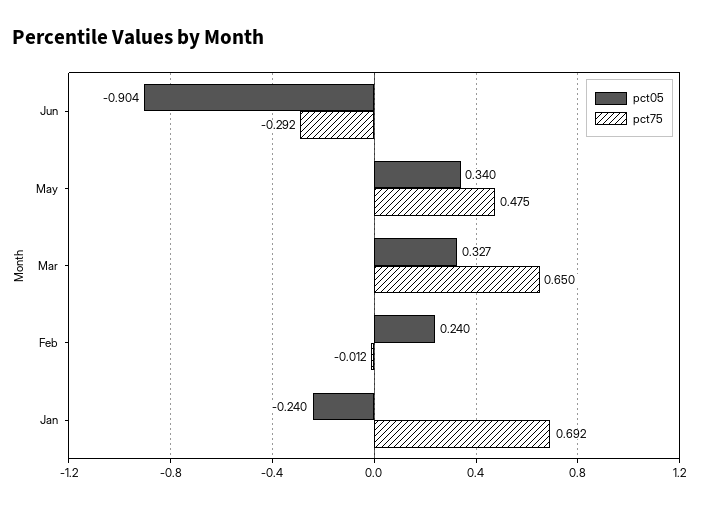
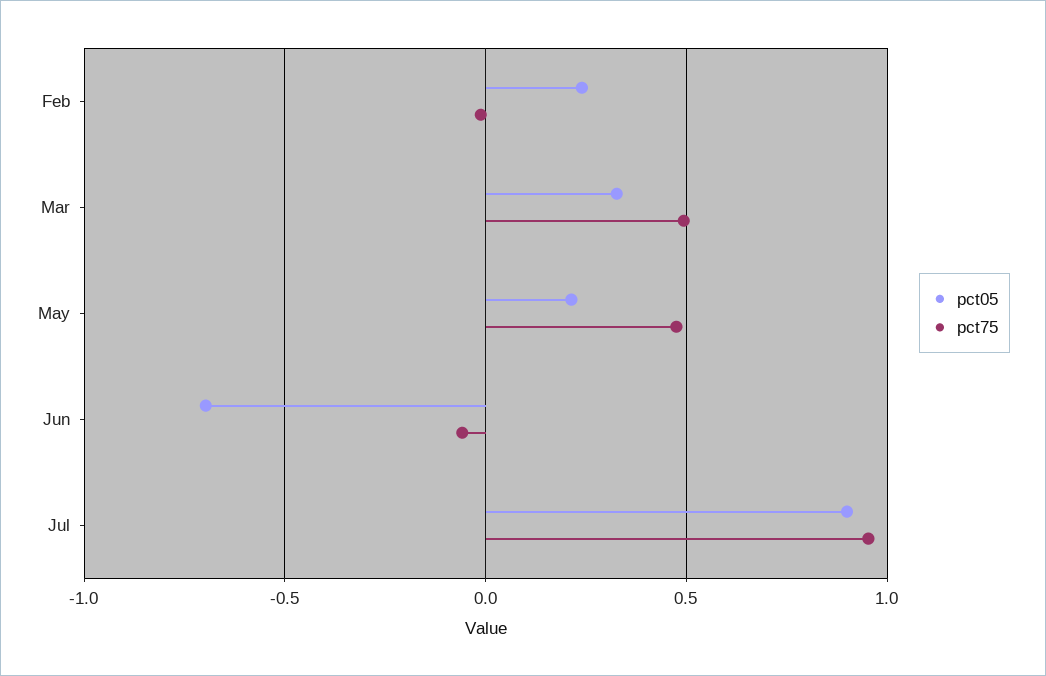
pct05, Jun: -0.904 -> -0.7
pct75, Jun: -0.292 -> -0.05
pct05, May: 0.34 -> 0.2
pct75, Mar: 0.65 -> 0.5
pct05, Jan: -0.24 -> none
pct75, Jan: 0.692 -> none
pct05, Jul: none -> 0.9
pct75, Jul: none -> 0.95

